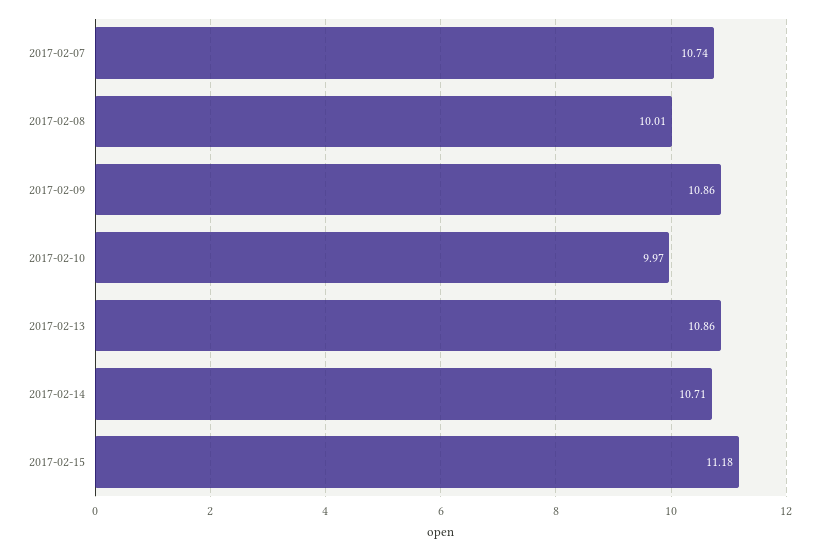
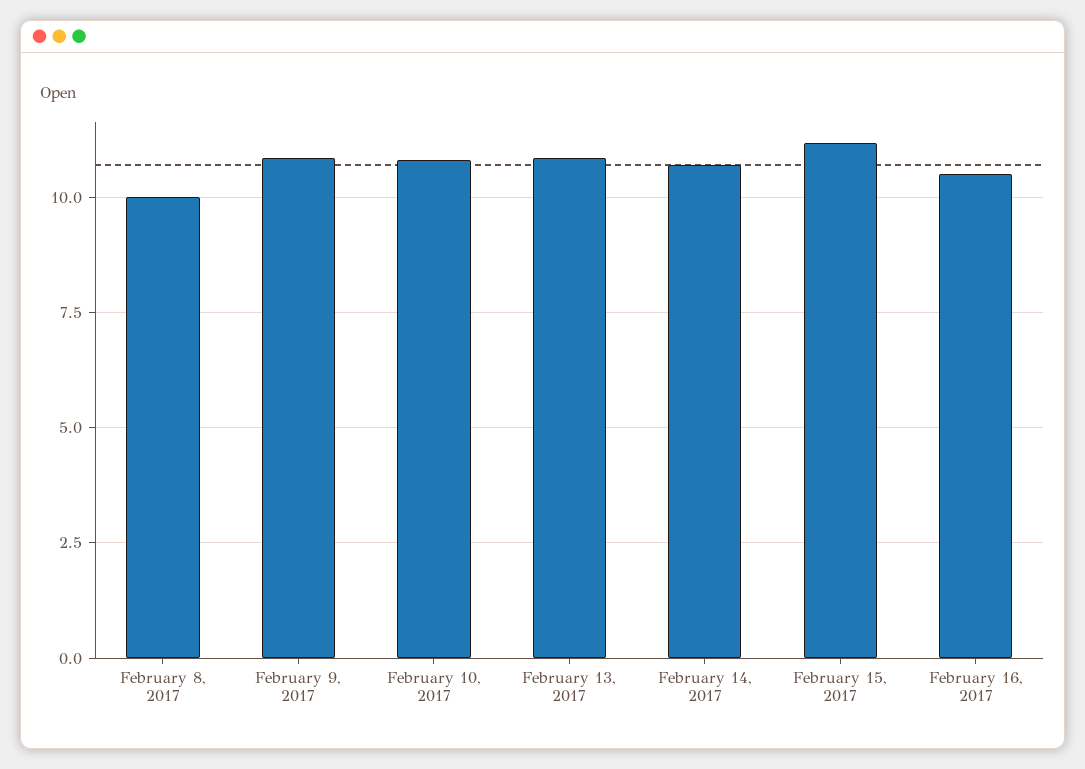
2017-02-07: 10.74 -> none
2017-02-10: 9.97 -> 10.75
February 16, 2017: none -> 10.5

